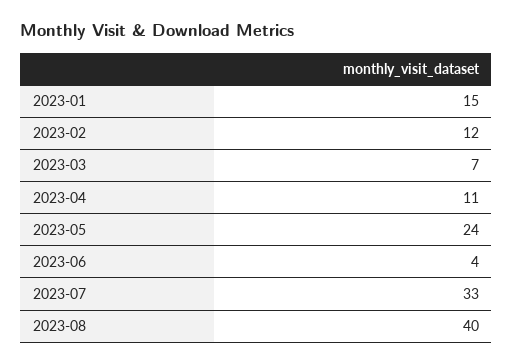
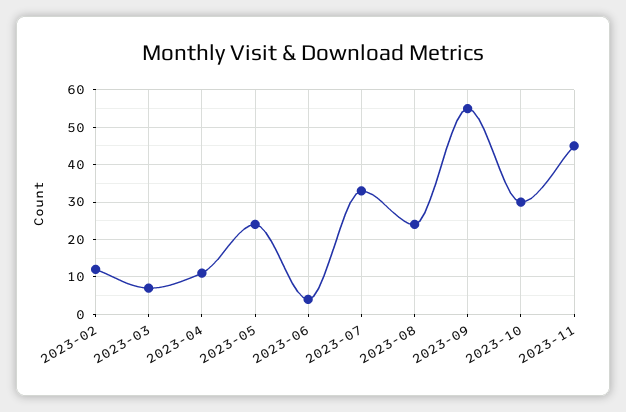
2023-01: 15 -> none
2023-08: 40 -> 25
2023-09: none -> 55
2023-10: none -> 30
2023-11: none -> 45

